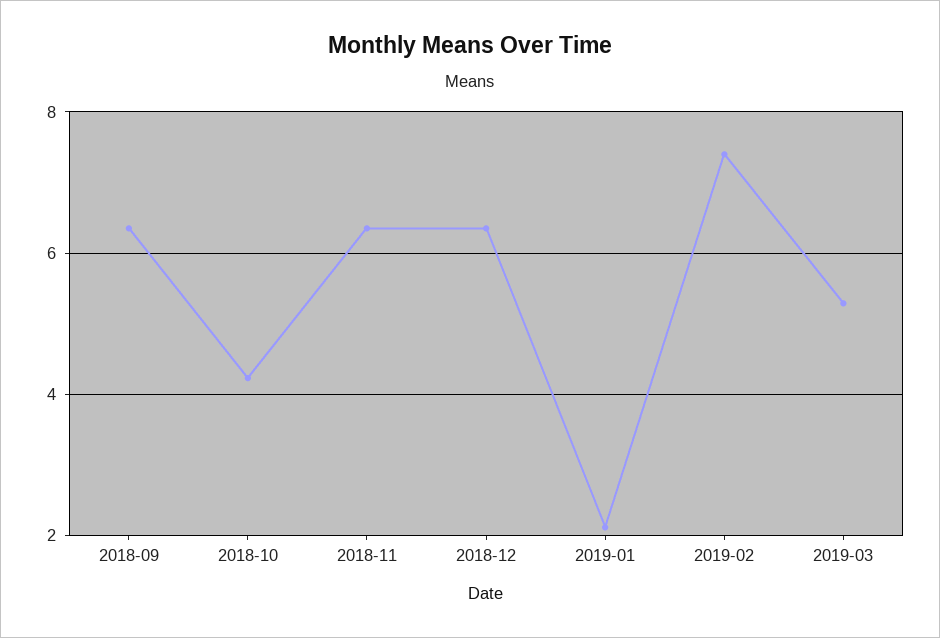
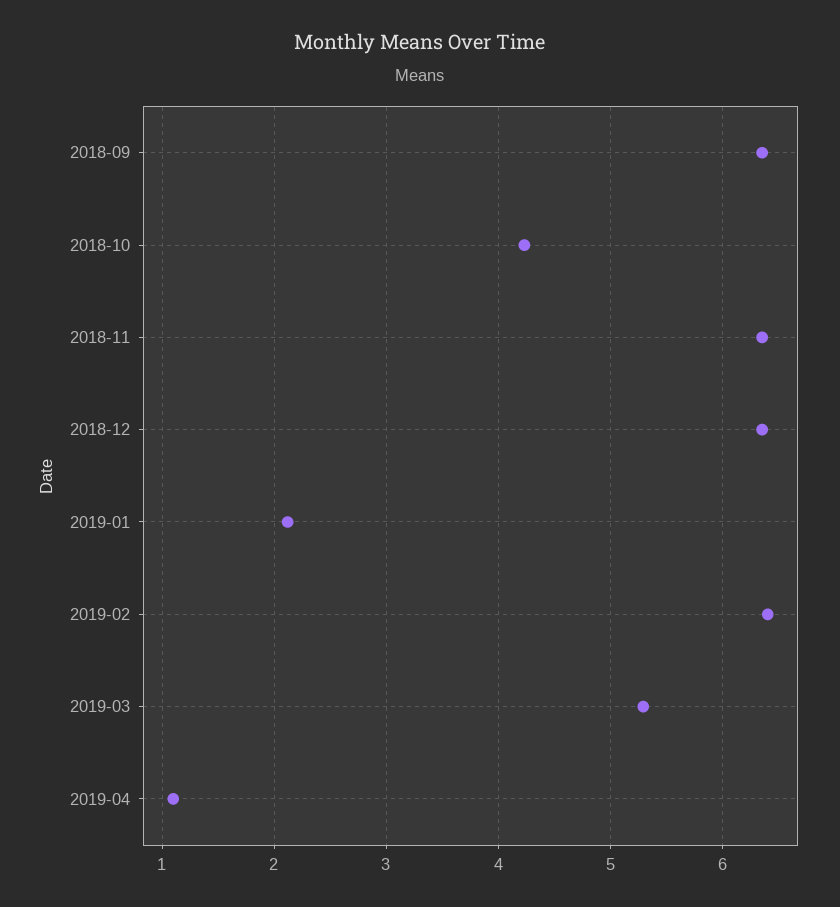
2019-02: 7.4 -> 6.4
2019-04: none -> 1.1

